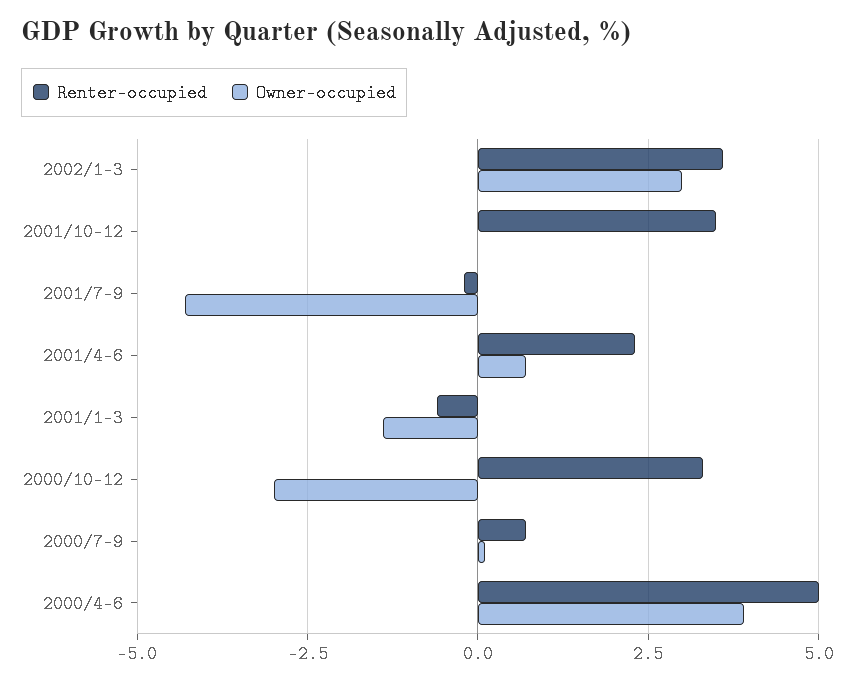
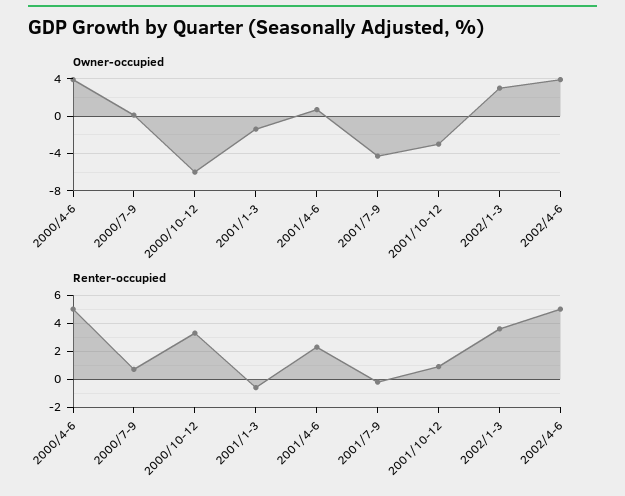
Renter-occupied, 2001/10-12: 3.5 -> 1
Owner-occupied, 2001/10-12: 0 -> -3
Owner-occupied, 2000/10-12: -3 -> -6
Owner-occupied, 2002/4-6: none -> 4
Renter-occupied, 2002/4-6: none -> 5

